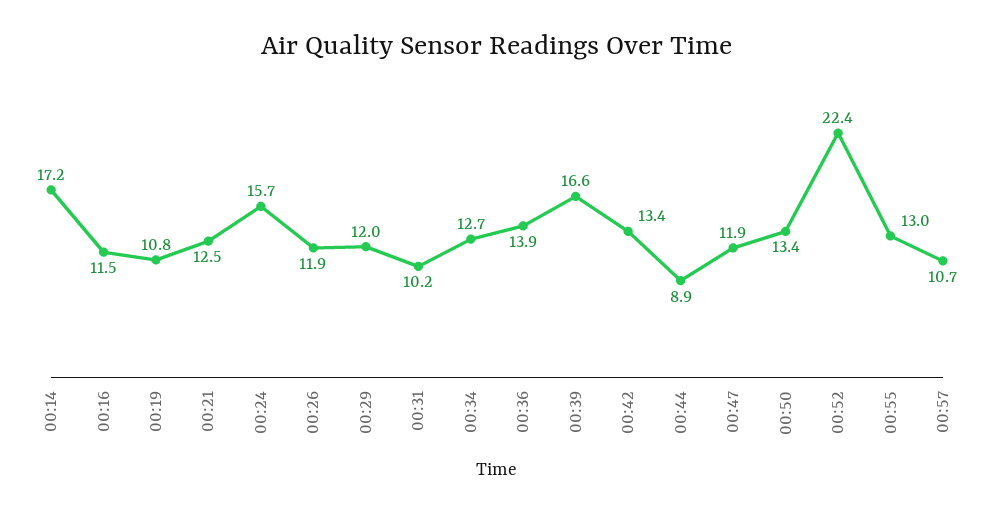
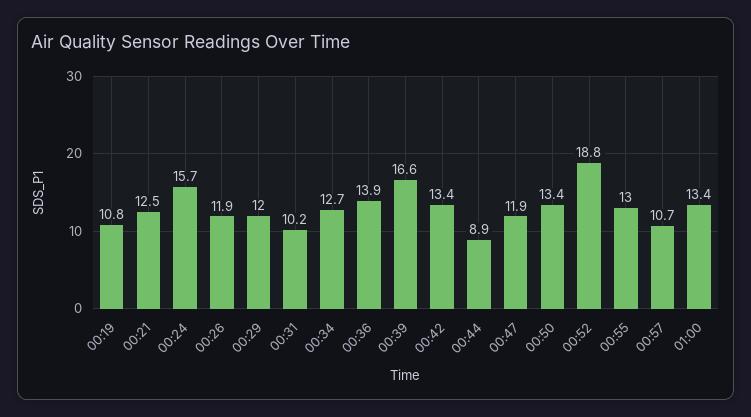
00:14: 17.2 -> none
00:16: 11.5 -> none
00:52: 22.4 -> 18.8
01:00: none -> 13.4

